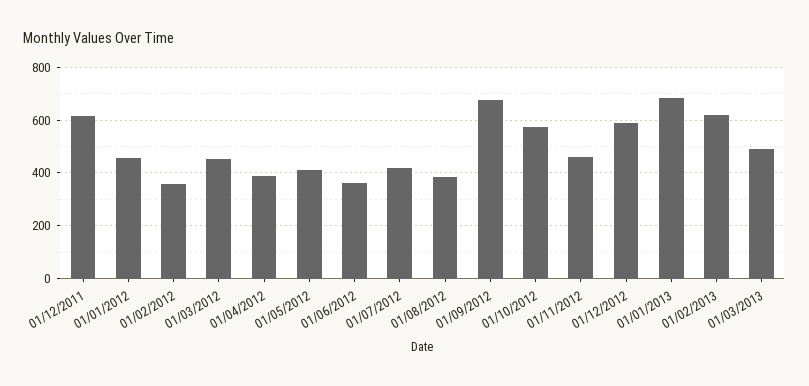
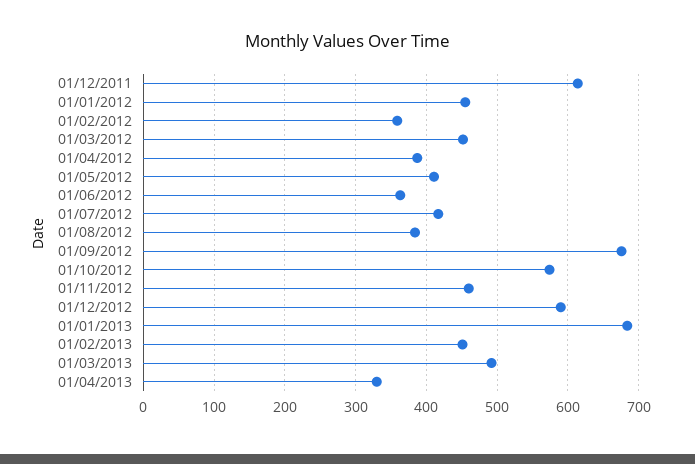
01/02/2013: 625 -> 450
01/04/2013: none -> 330

